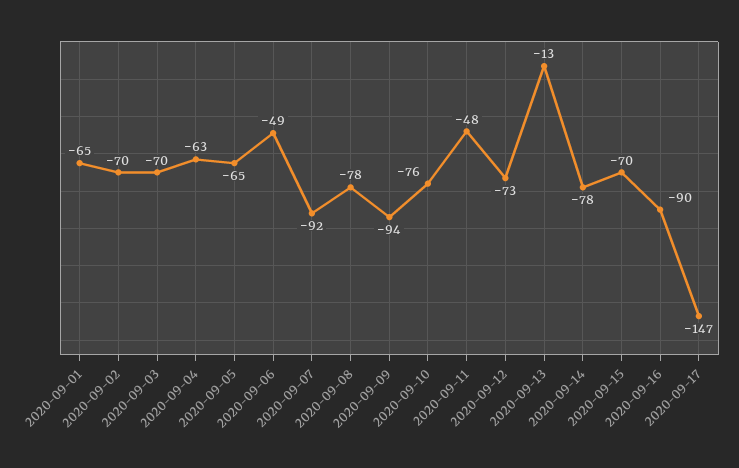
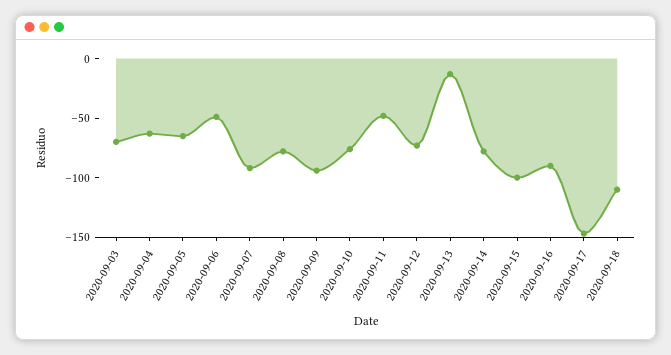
2020-09-01: -65 -> none
2020-09-02: -70 -> none
2020-09-15: -70 -> -100
2020-09-18: none -> -110

